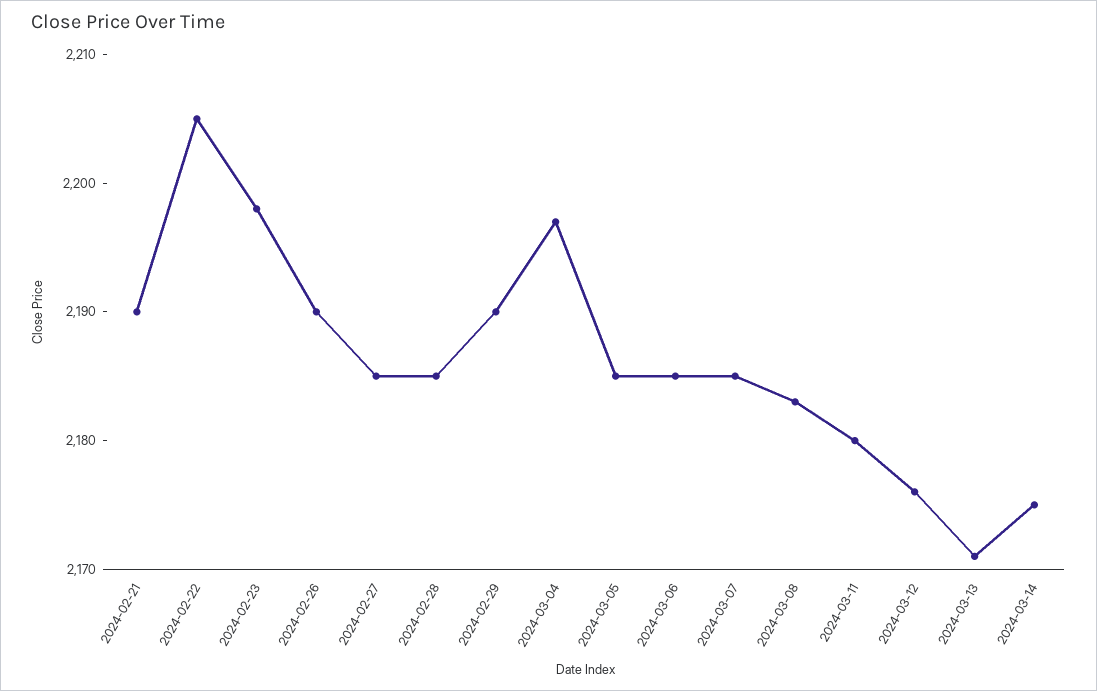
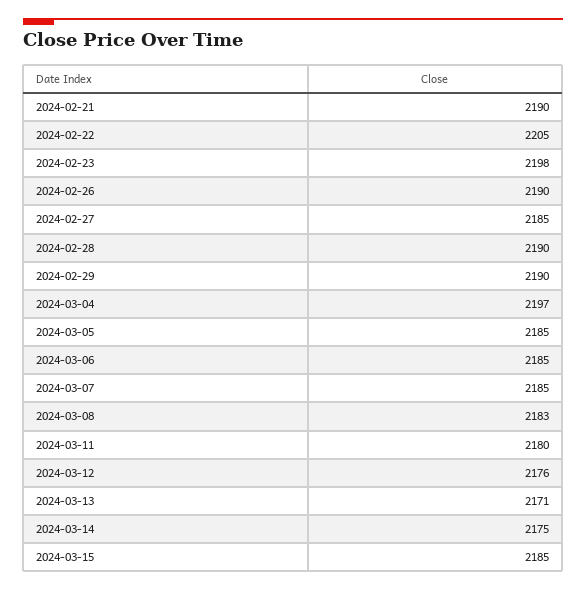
2024-02-28: 2185 -> 2190
2024-03-15: none -> 2185

